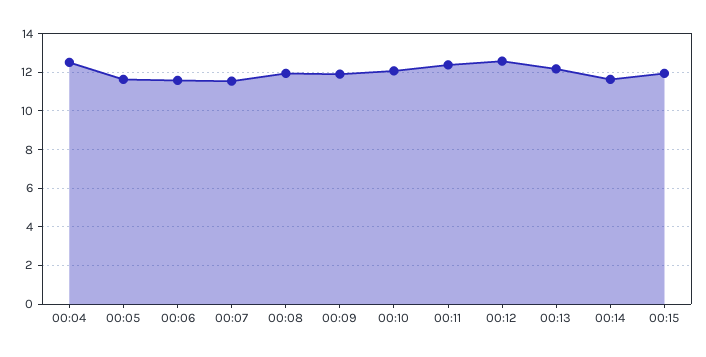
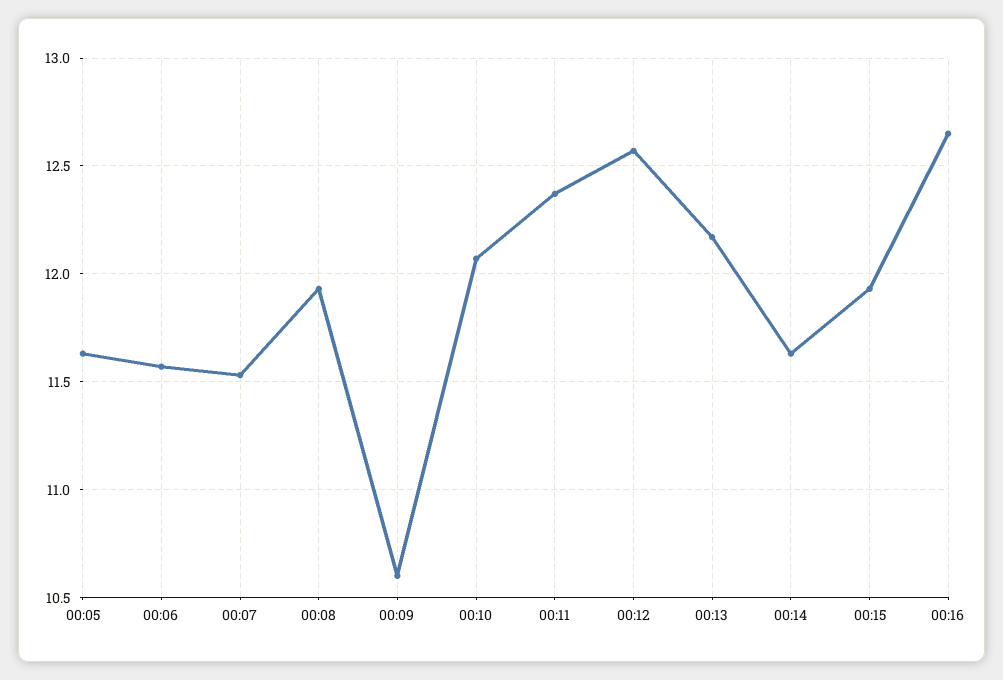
00:04: 12.5 -> none
00:09: 12 -> 10.6
00:16: none -> 12.65

